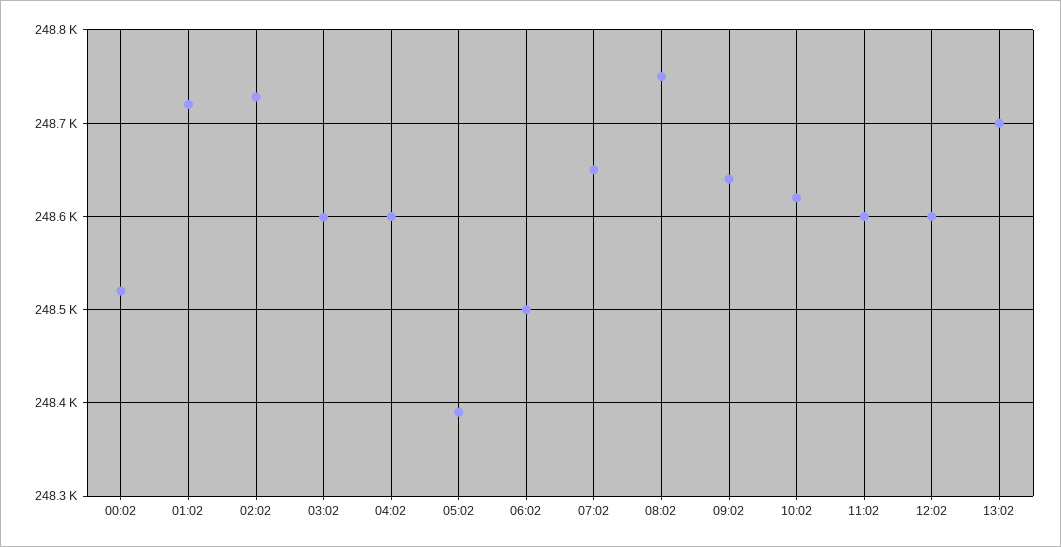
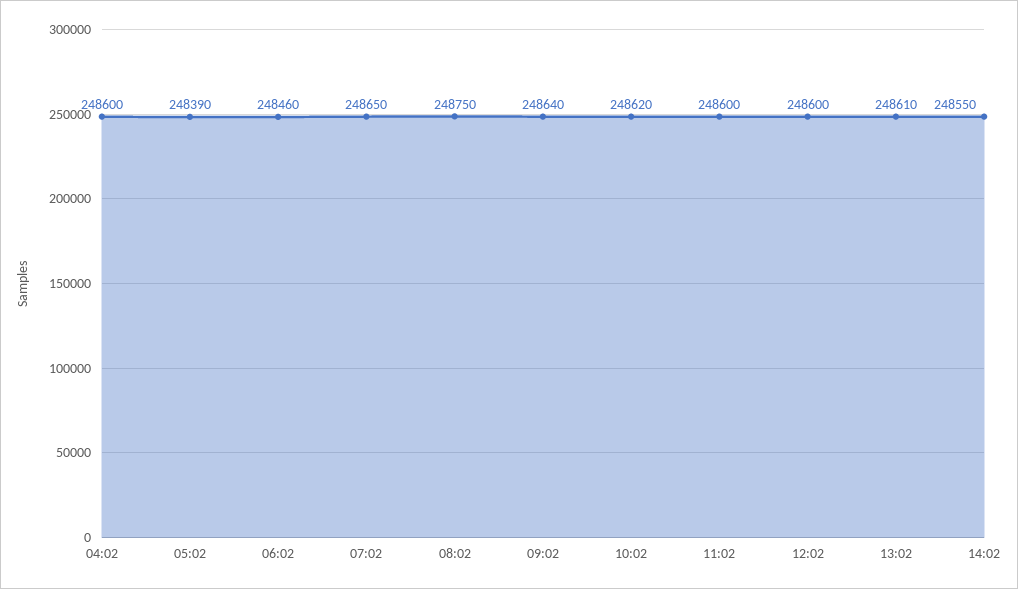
00:02: 248520 -> none
01:02: 248720 -> none
02:02: 248730 -> none
03:02: 248600 -> none
06:02: 248500 -> 248460
13:02: 248700 -> 248610
14:02: none -> 248550

